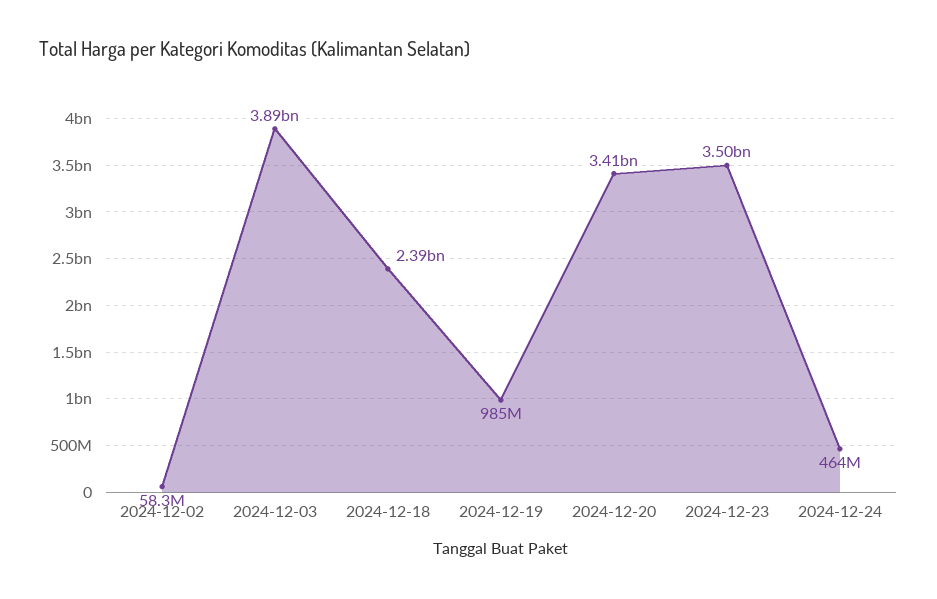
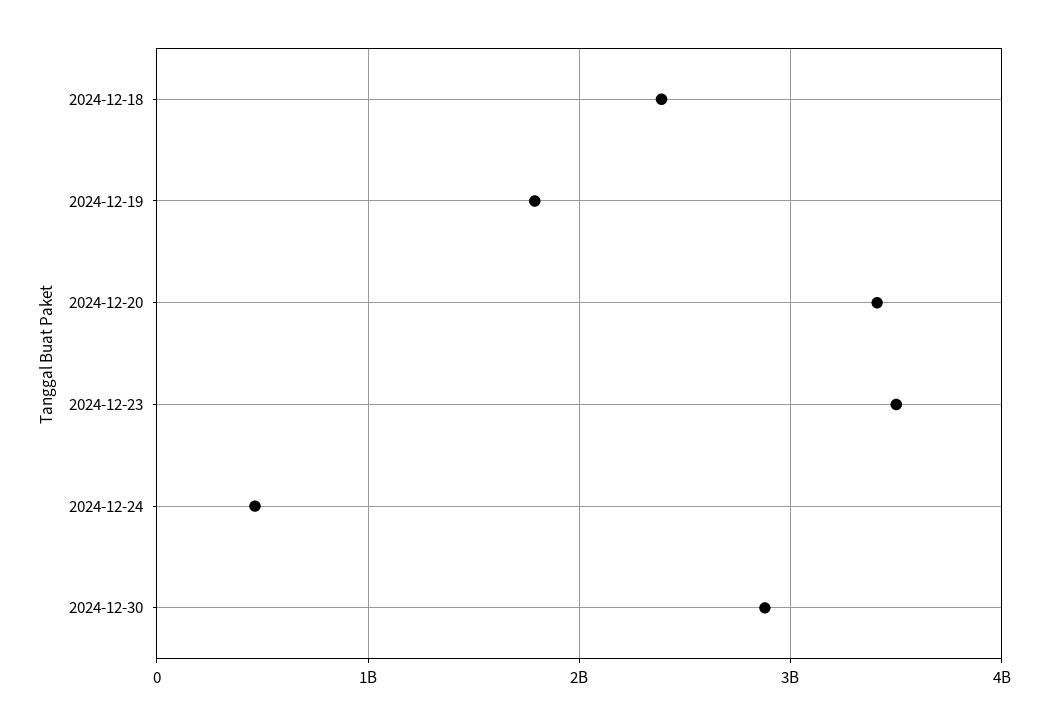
2024-12-02: 58300000 -> none
2024-12-03: 3890000000 -> none
2024-12-19: 985000000 -> 1800000000
2024-12-30: none -> 2900000000

